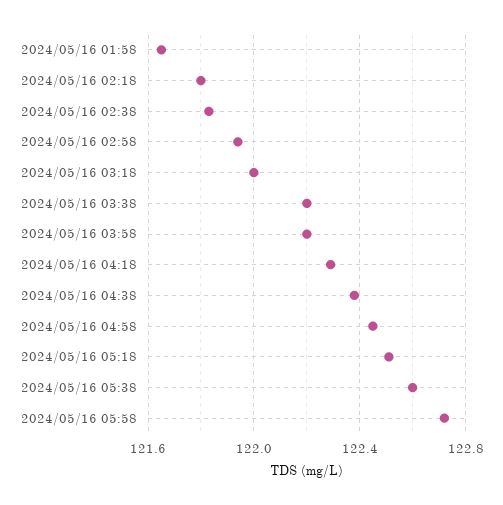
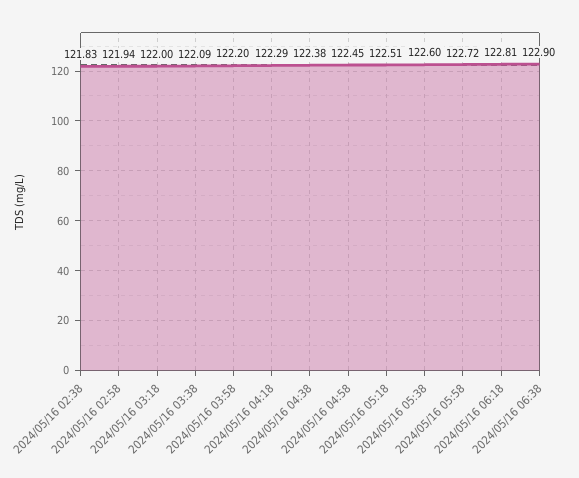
2024/05/16 01:58: 121.65 -> none
2024/05/16 02:18: 121.8 -> none
2024/05/16 03:38: 122.2 -> 122.09
2024/05/16 06:18: none -> 122.81
2024/05/16 06:38: none -> 122.9

